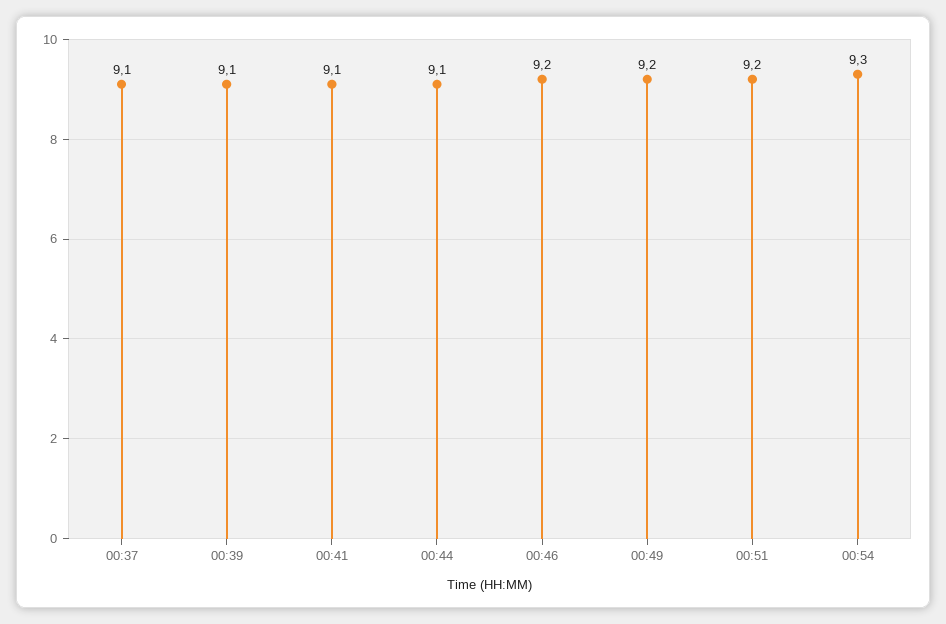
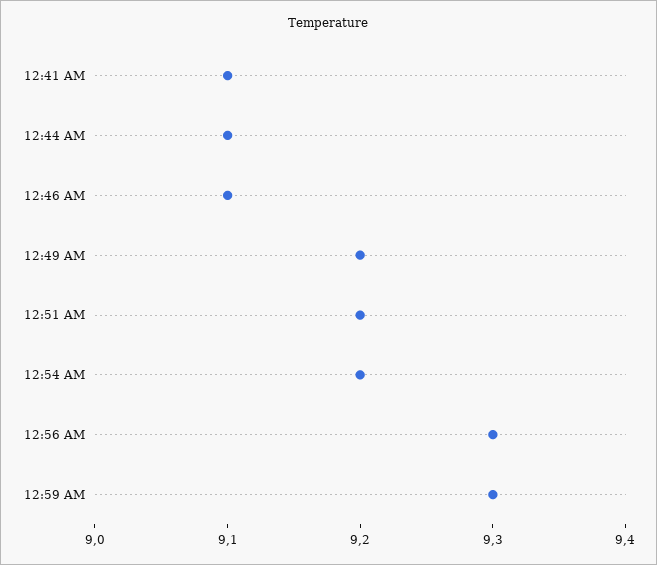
00:37: 9.1 -> none
00:39: 9.1 -> none
00:46: 9.2 -> 9.1
00:54: 9.3 -> 9.2
12:56 AM: none -> 9.3
12:59 AM: none -> 9.3

